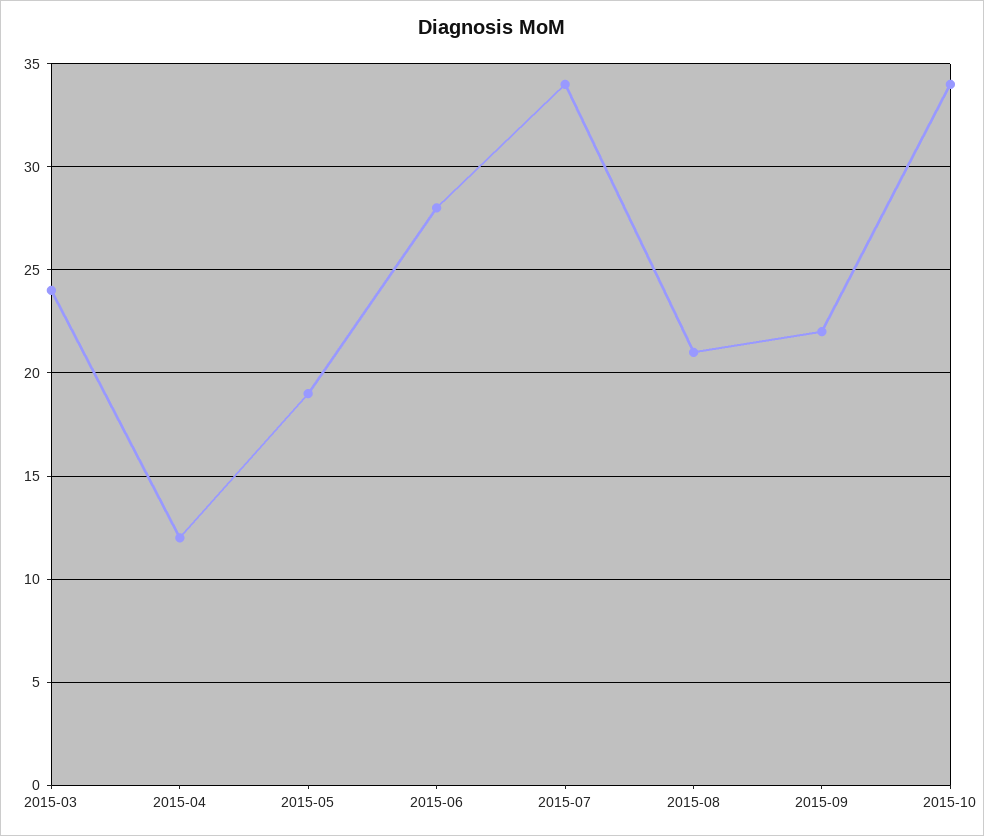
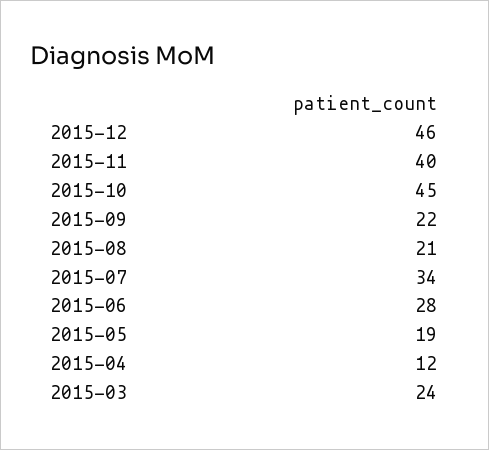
2015-10: 34 -> 45
2015-12: none -> 46
2015-11: none -> 40

